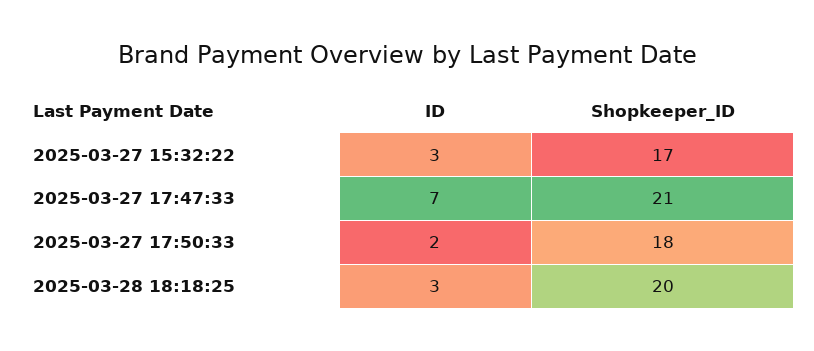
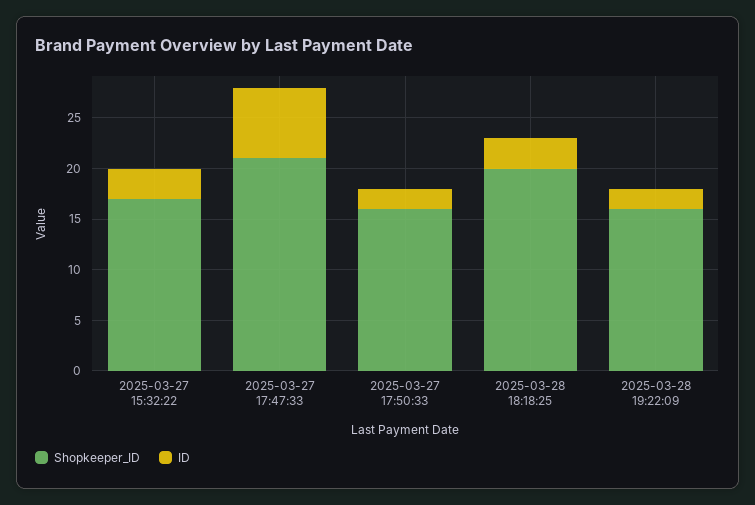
Shopkeeper_ID, 2025-03-27 17:50:33: 18 -> 16
Shopkeeper_ID, 2025-03-28 19:22:09: none -> 16
ID, 2025-03-28 19:22:09: none -> 2

